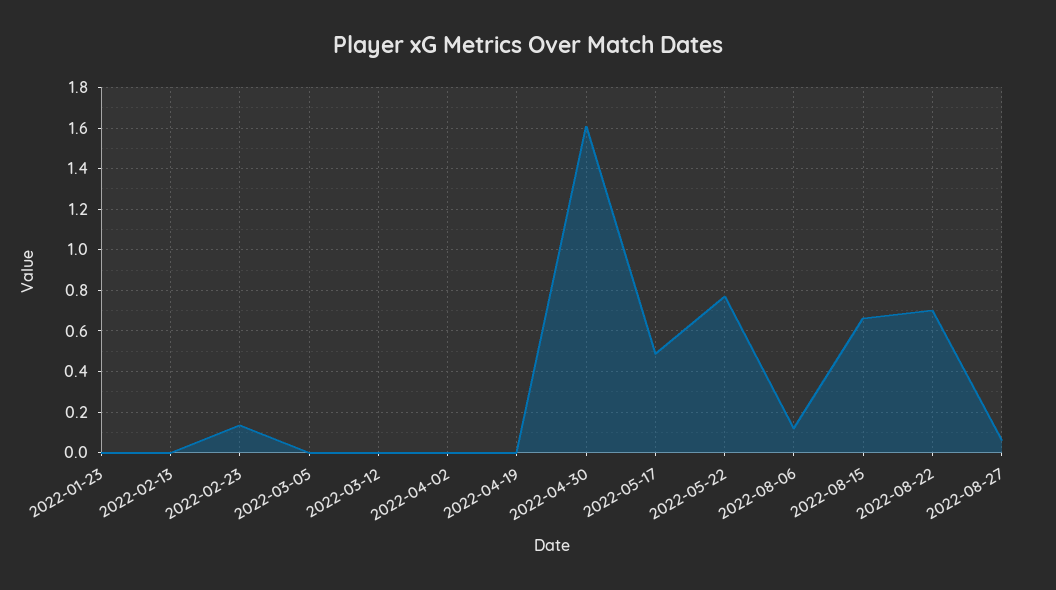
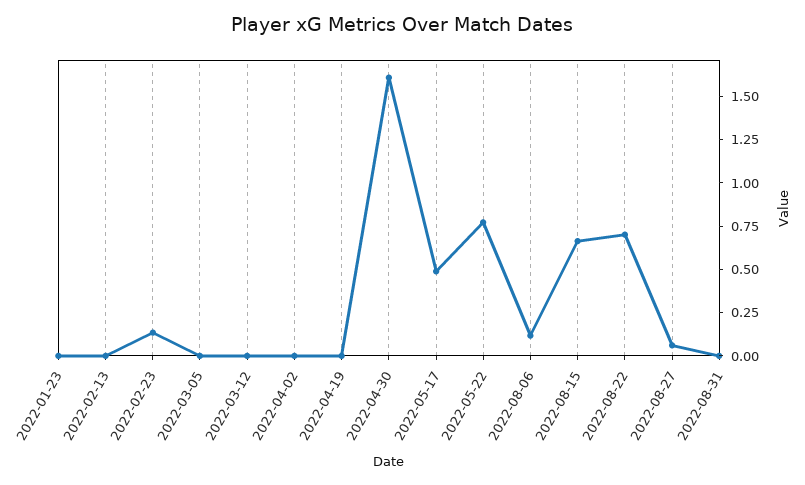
2022-08-31: none -> 0

